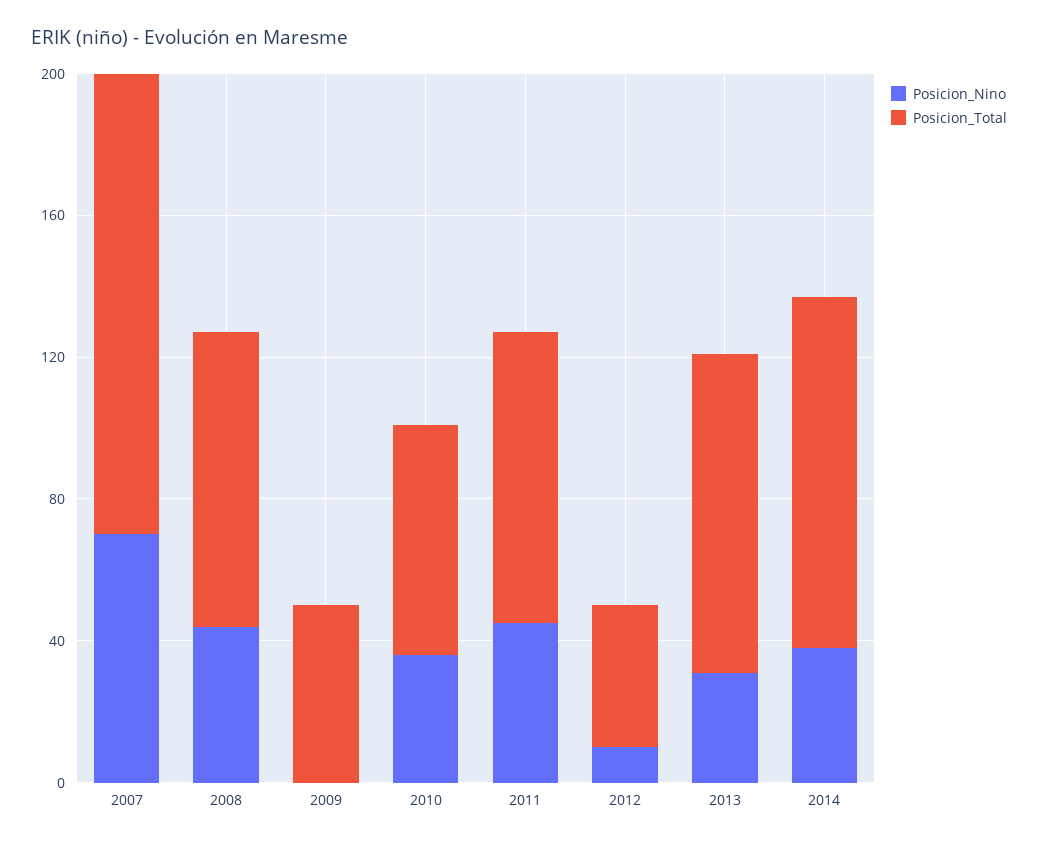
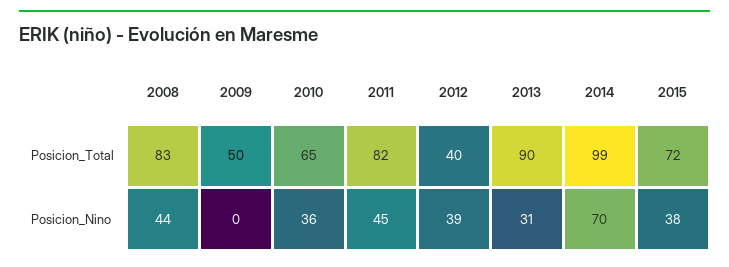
Posicion_Nino, 2007: 70 -> none
Posicion_Total, 2007: 130 -> none
Posicion_Nino, 2012: 10 -> 39
Posicion_Nino, 2014: 40 -> 70
Posicion_Total, 2015: none -> 72
Posicion_Nino, 2015: none -> 38

